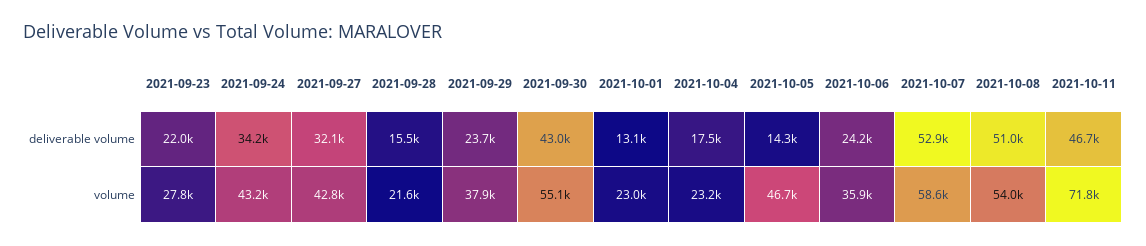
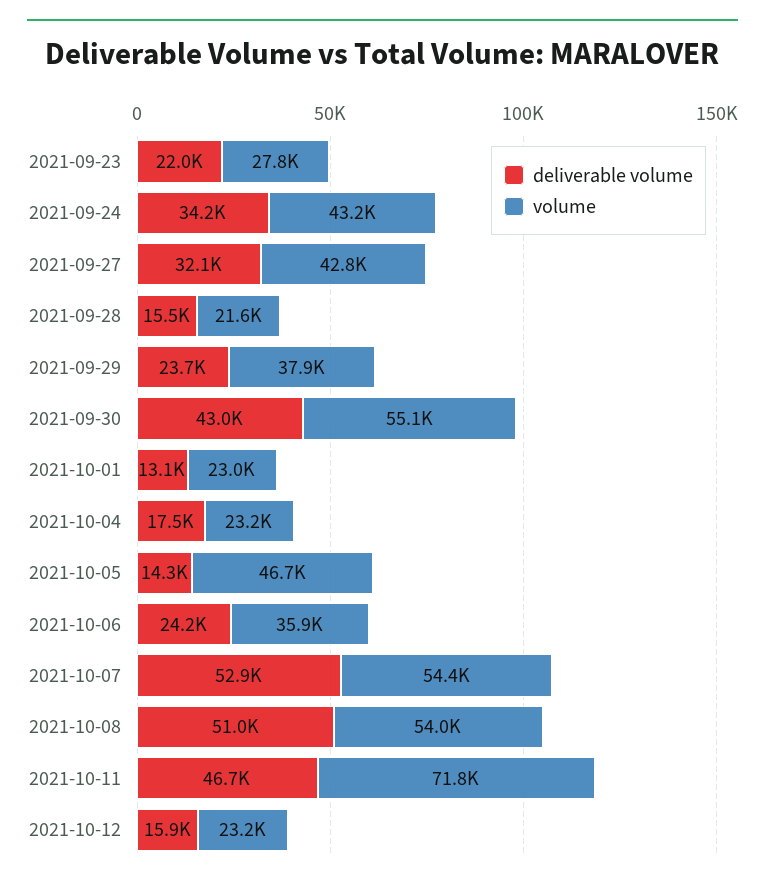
volume, 2021-10-07: 58600 -> 54400
deliverable volume, 2021-10-12: none -> 15900
volume, 2021-10-12: none -> 23200

